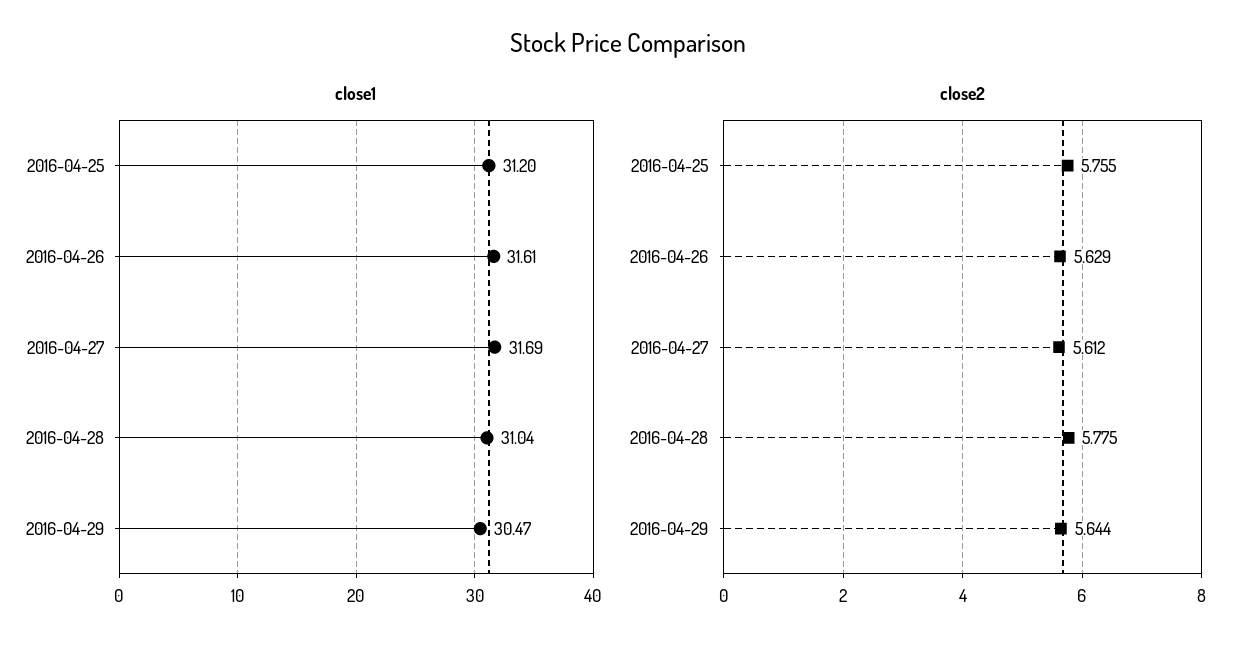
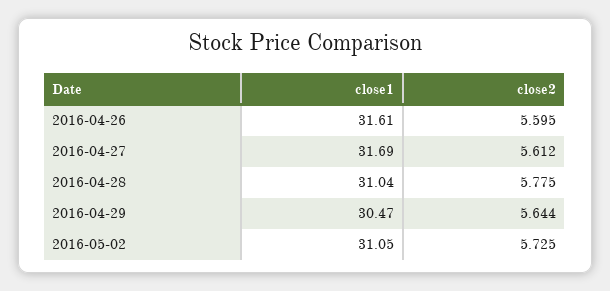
close1, 2016-04-25: 31.2 -> none
close2, 2016-04-25: 5.755 -> none
close2, 2016-04-26: 5.629 -> 5.595
close1, 2016-05-02: none -> 31.05
close2, 2016-05-02: none -> 5.725

